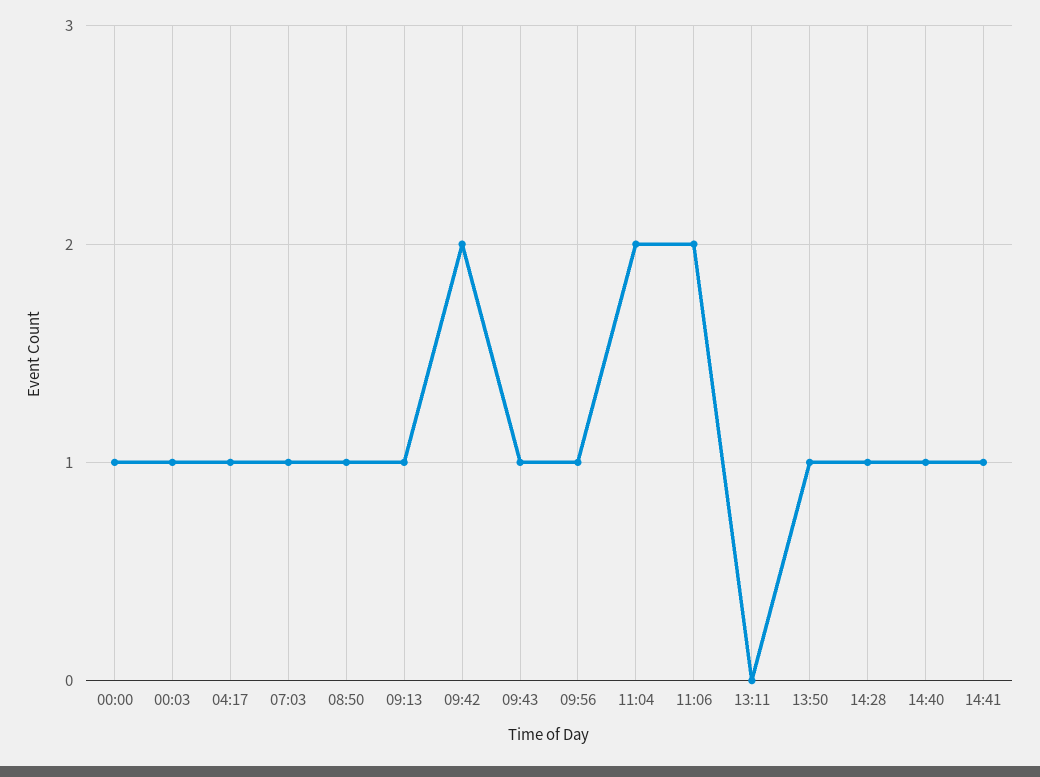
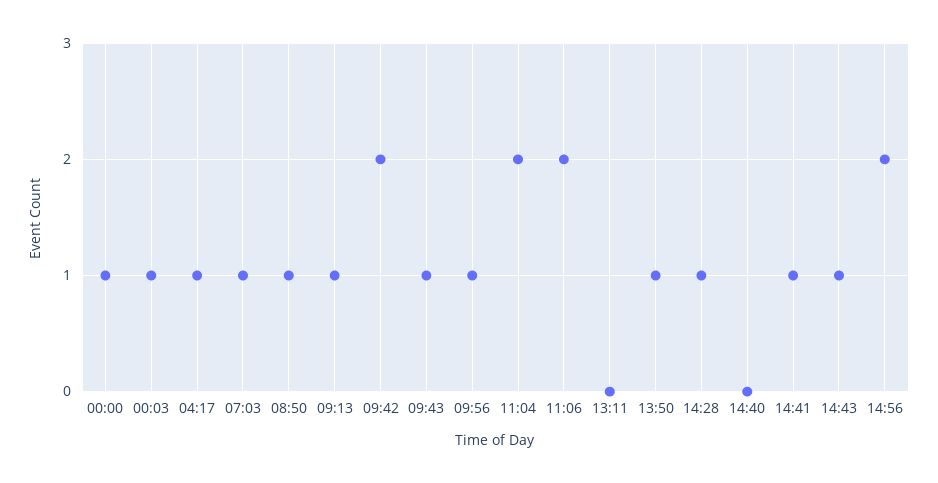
14:40: 1 -> 0
14:43: none -> 1
14:56: none -> 2

